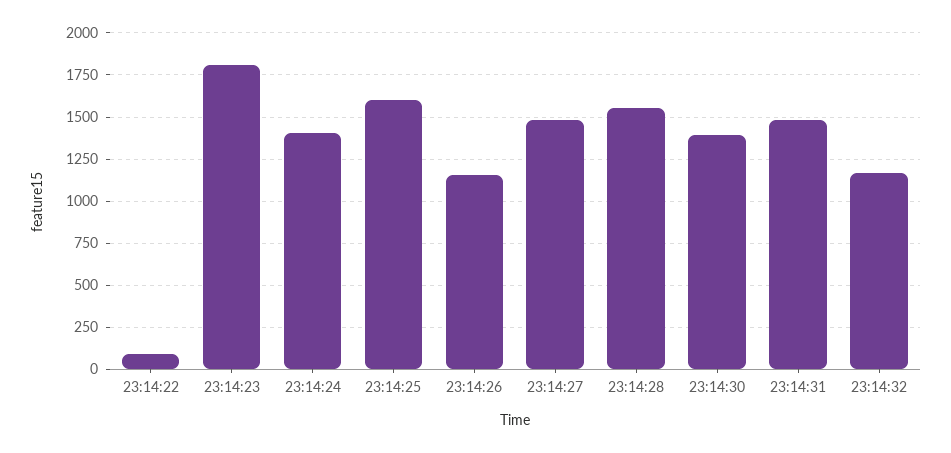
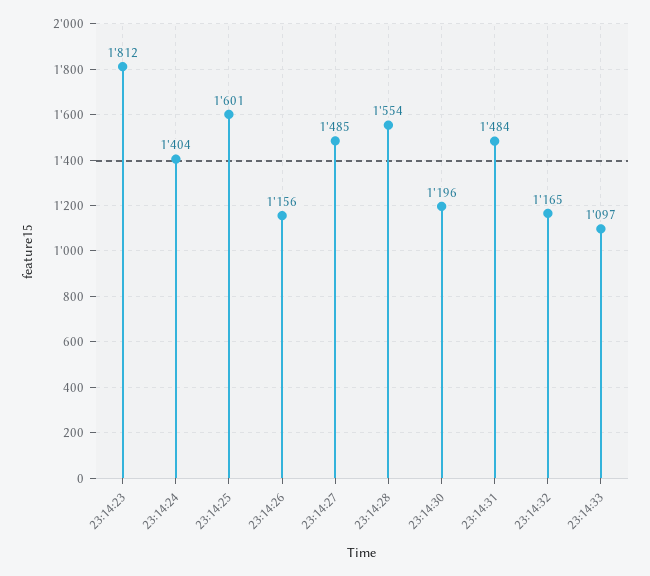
23:14:22: 100 -> none
23:14:30: 1400 -> 1196
23:14:33: none -> 1097

